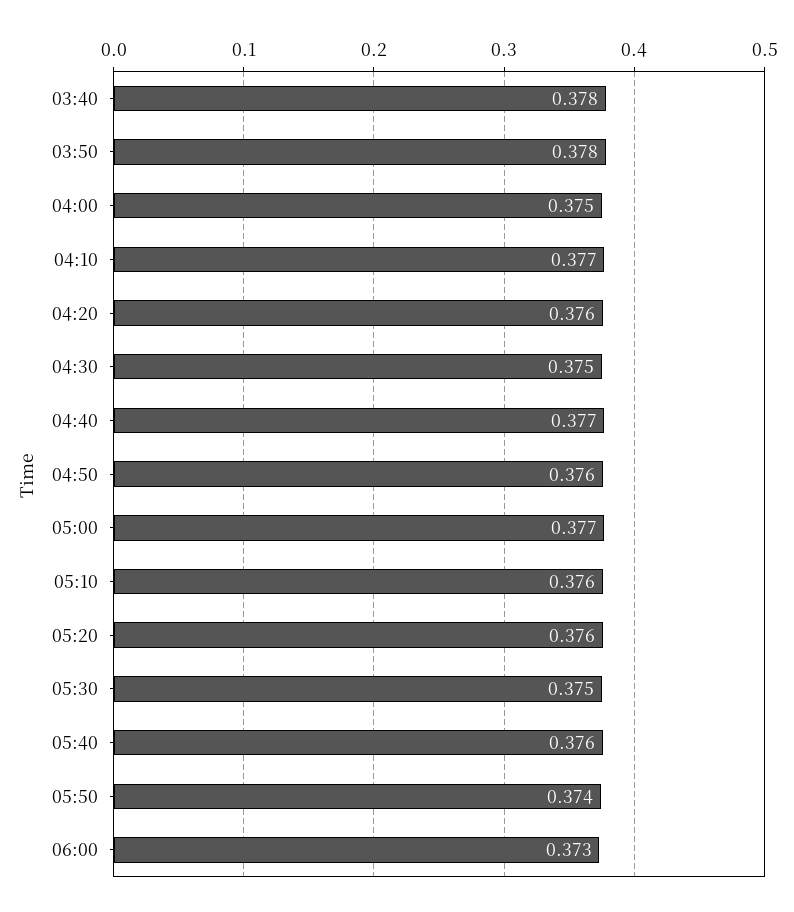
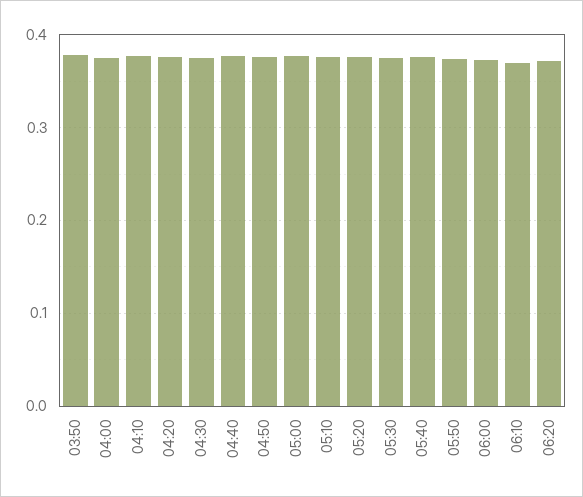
03:40: 0.378 -> none
06:10: none -> 0.37
06:20: none -> 0.37

